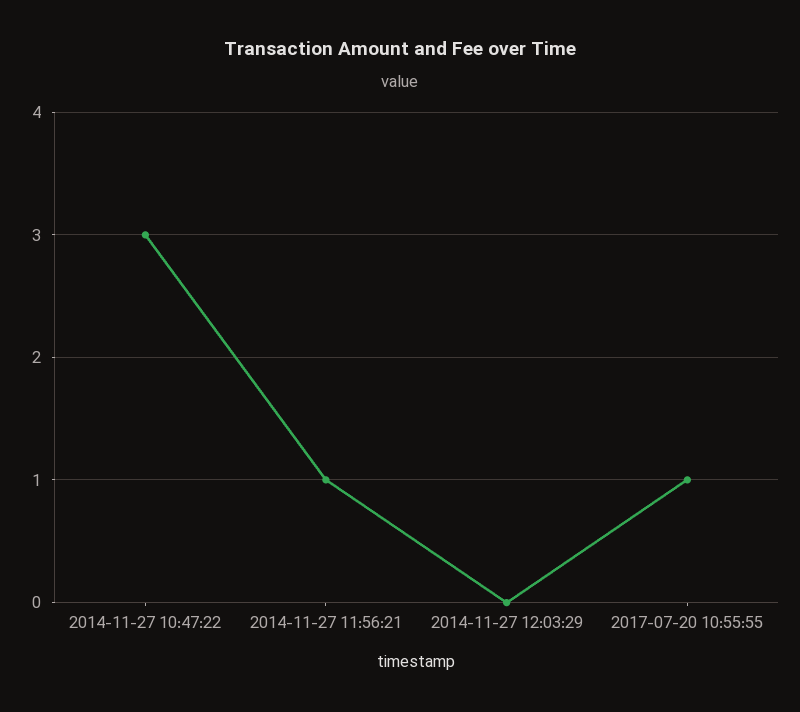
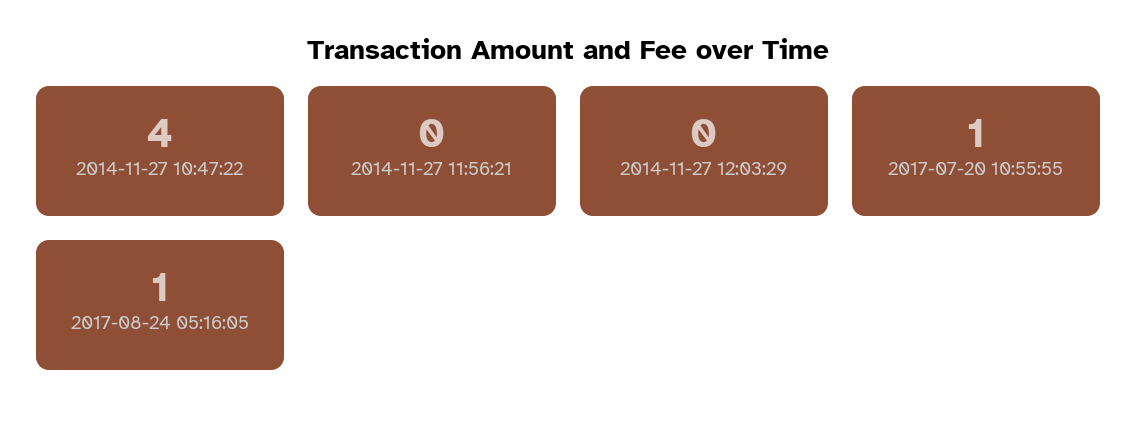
2014-11-27 10:47:22: 3 -> 4
2014-11-27 11:56:21: 1 -> 0
2017-08-24 05:16:05: none -> 1

